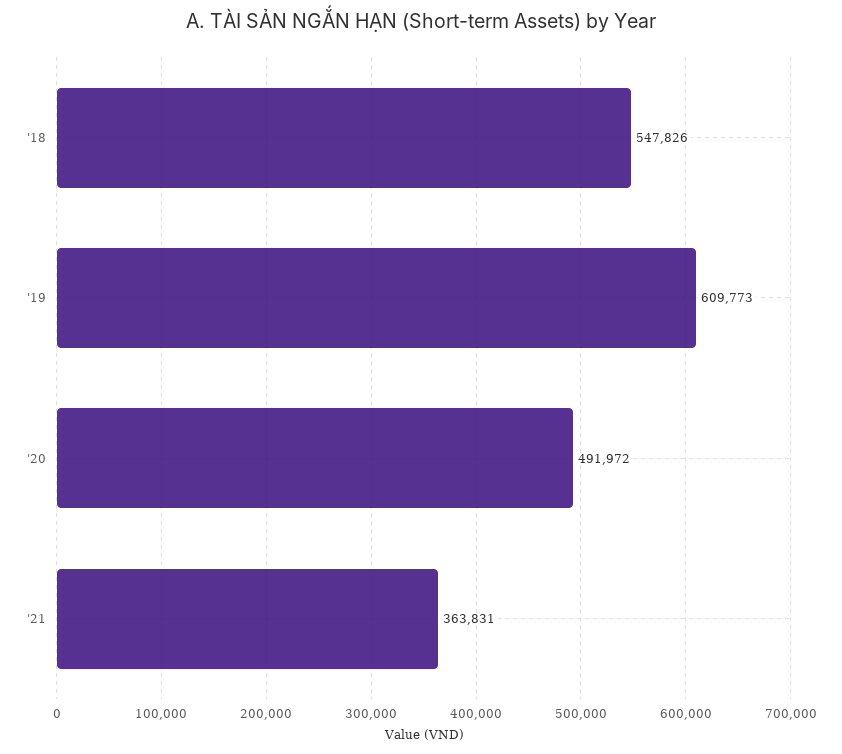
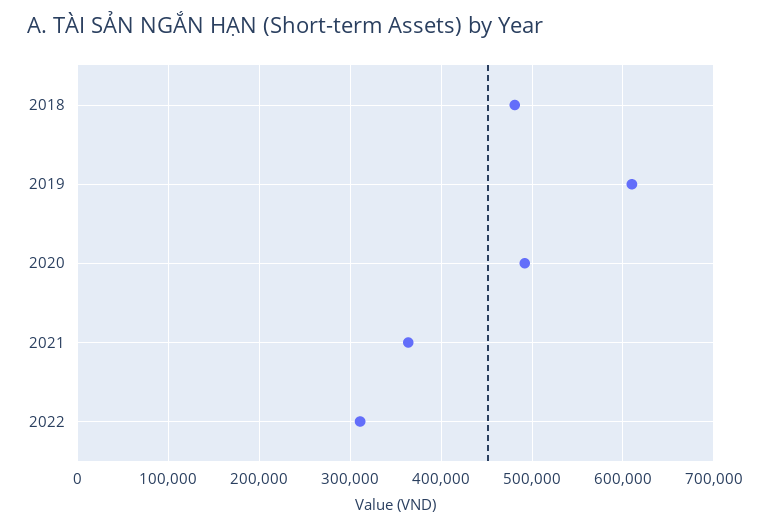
'18: 547826 -> 480000
2022: none -> 310000

